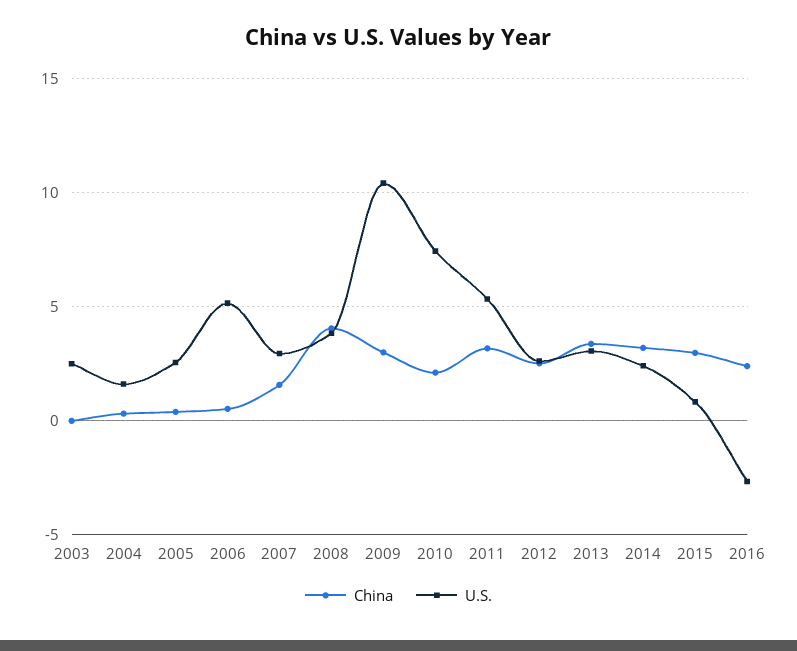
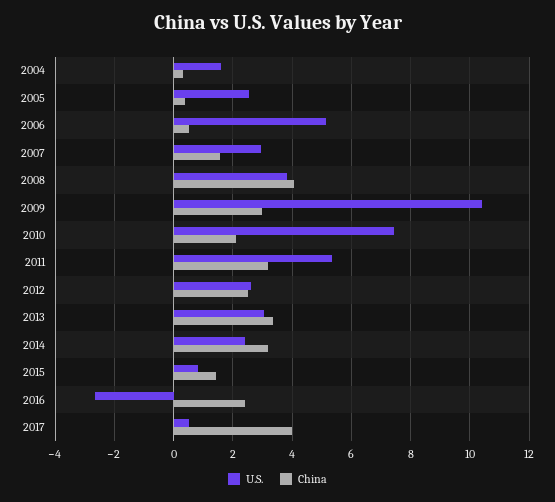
China, 2003: 0 -> none
U.S., 2003: 2.5 -> none
China, 2015: 3 -> 1.5
U.S., 2017: none -> 0.5
China, 2017: none -> 4

